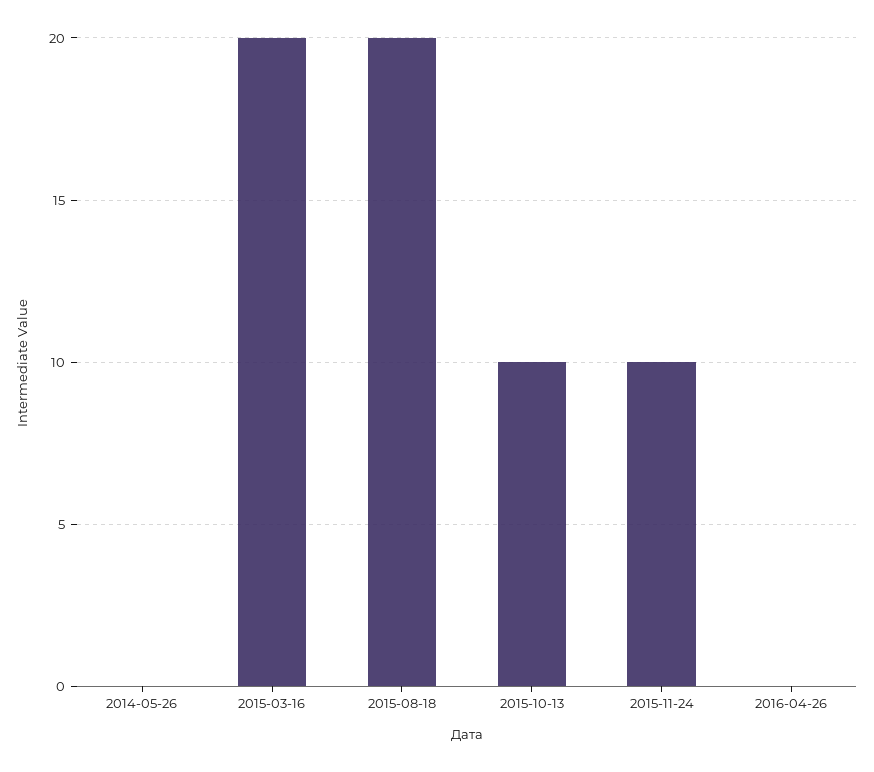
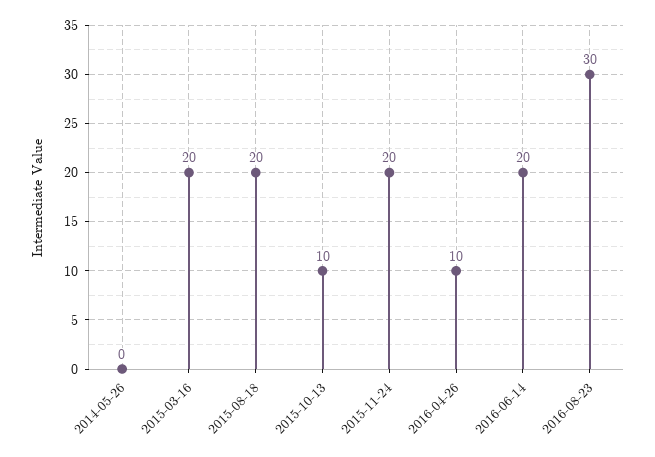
2015-11-24: 10 -> 20
2016-04-26: 0 -> 10
2016-06-14: none -> 20
2016-08-23: none -> 30

